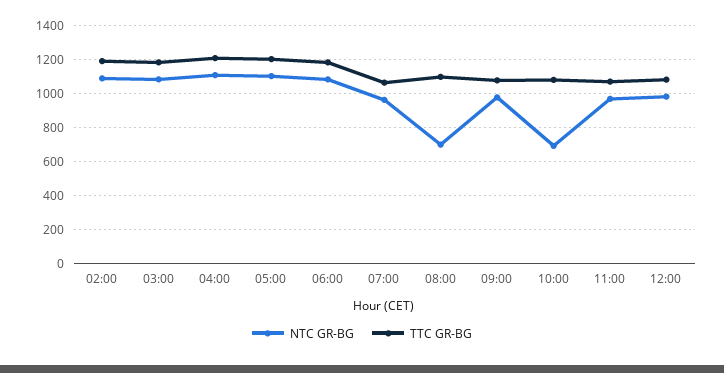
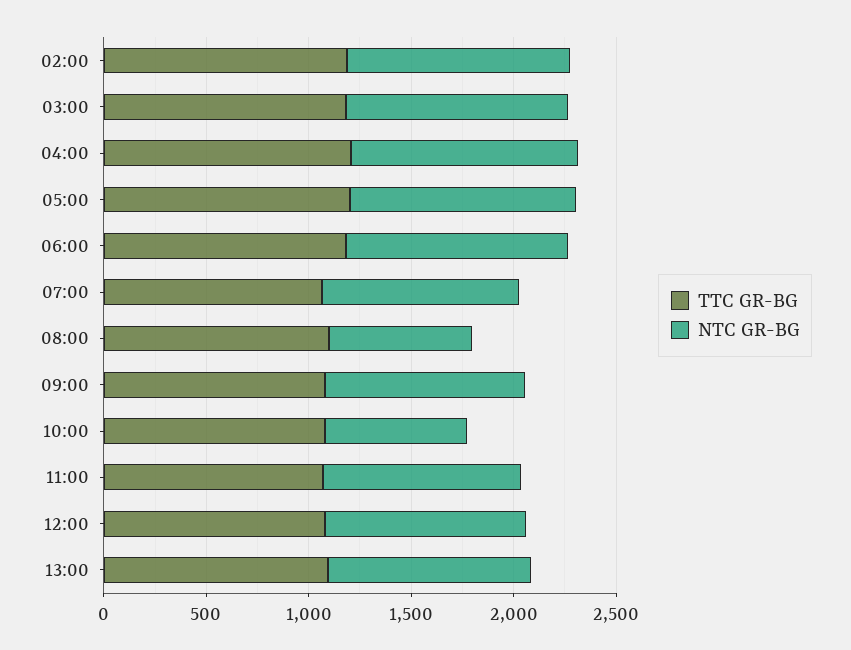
TTC GR-BG, 13:00: none -> 1100
NTC GR-BG, 13:00: none -> 1000

